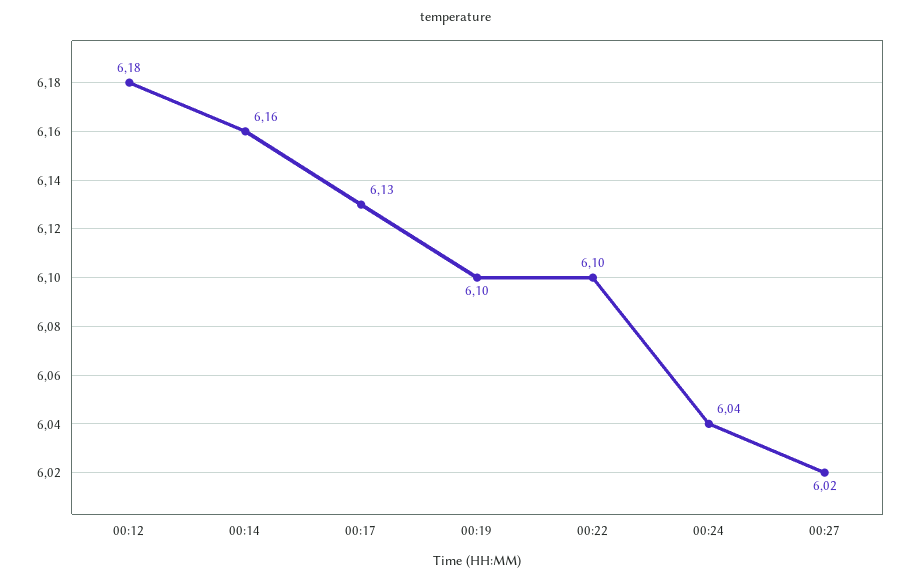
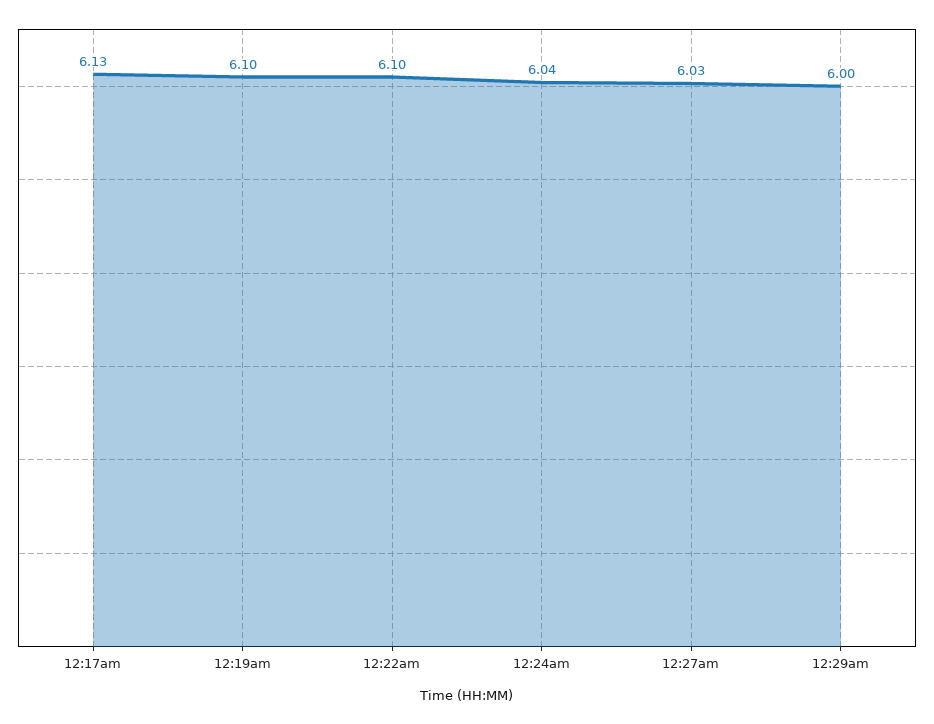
00:12: 6.18 -> none
00:14: 6.16 -> none
00:27: 6.02 -> 6.03
12:29am: none -> 6

